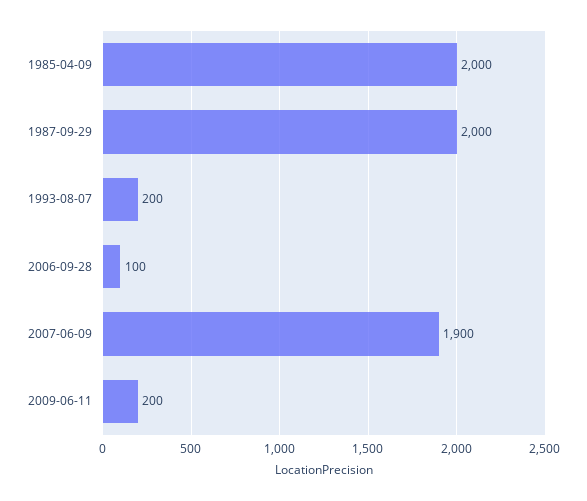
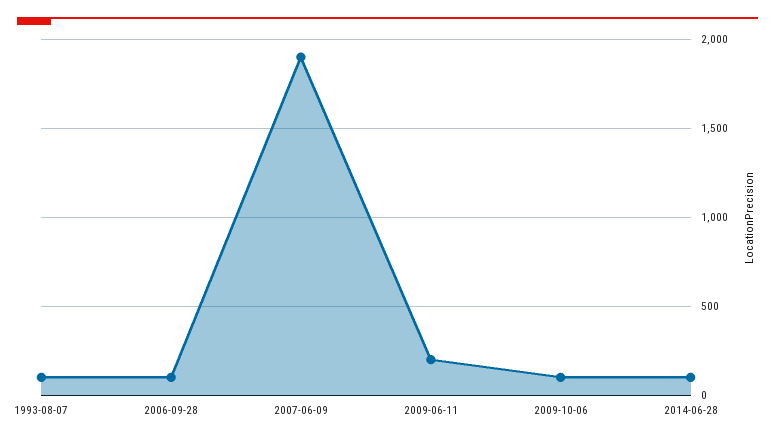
1985-04-09: 2000 -> none
1987-09-29: 2000 -> none
1993-08-07: 200 -> 100
2009-10-06: none -> 100
2014-06-28: none -> 100

